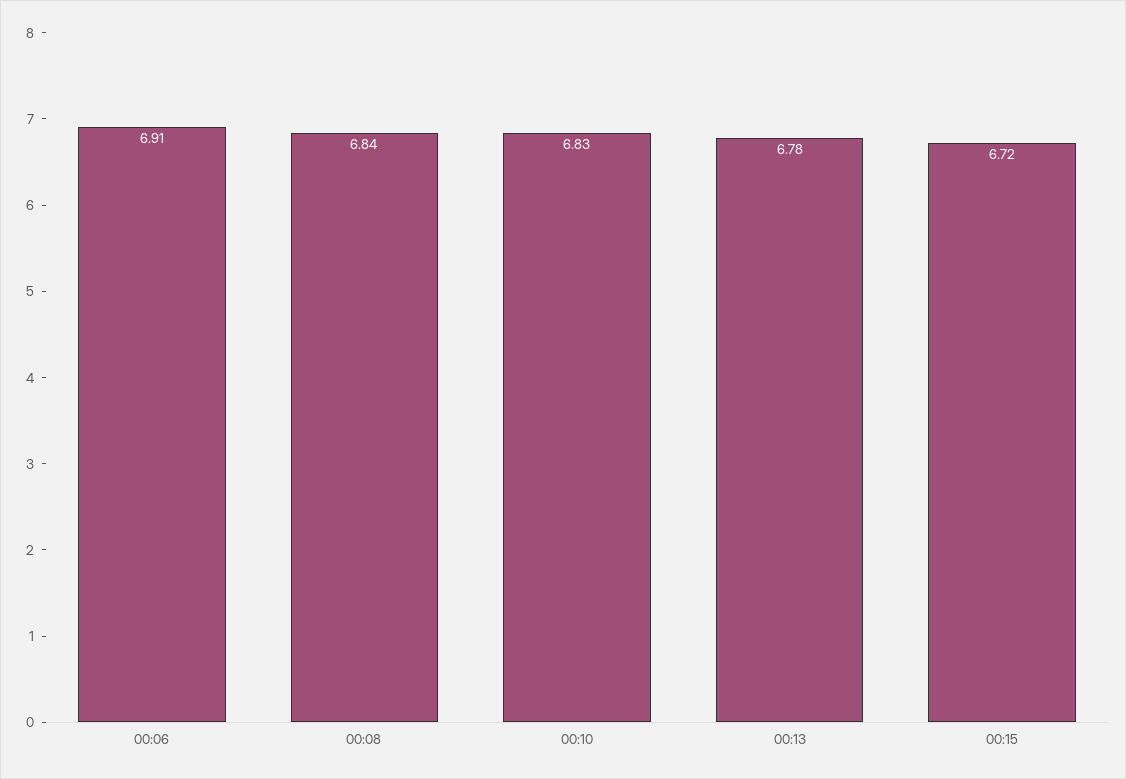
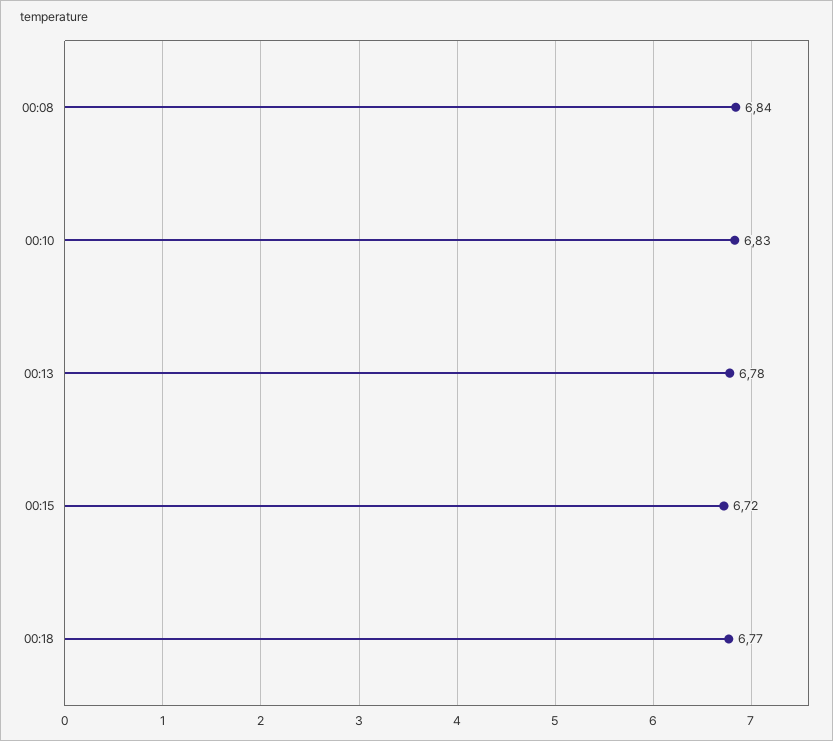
00:06: 6.91 -> none
00:18: none -> 6.77

